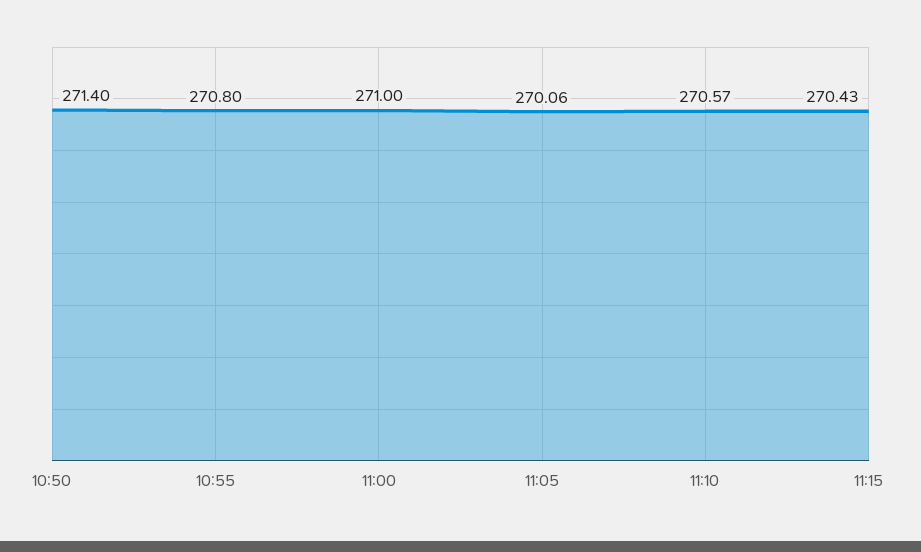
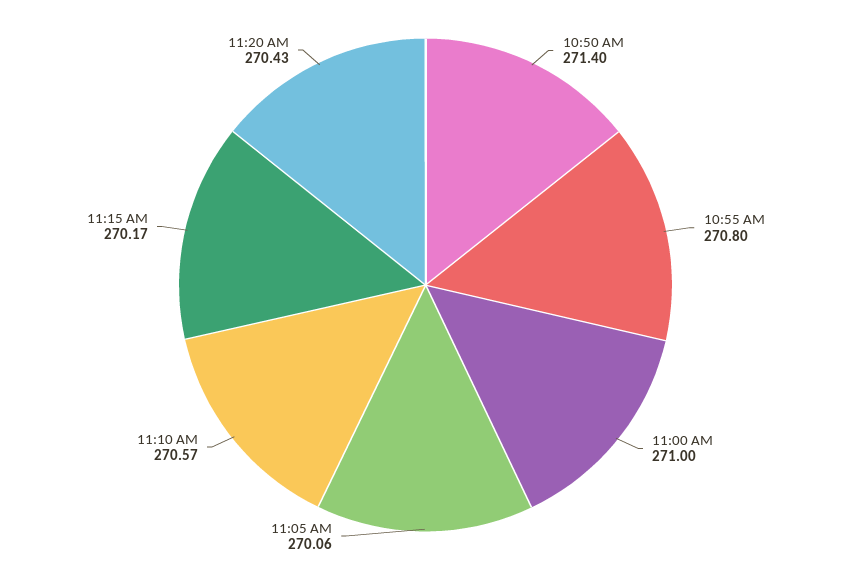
11:15: 270.43 -> 270.17
11:20 AM: none -> 270.43

